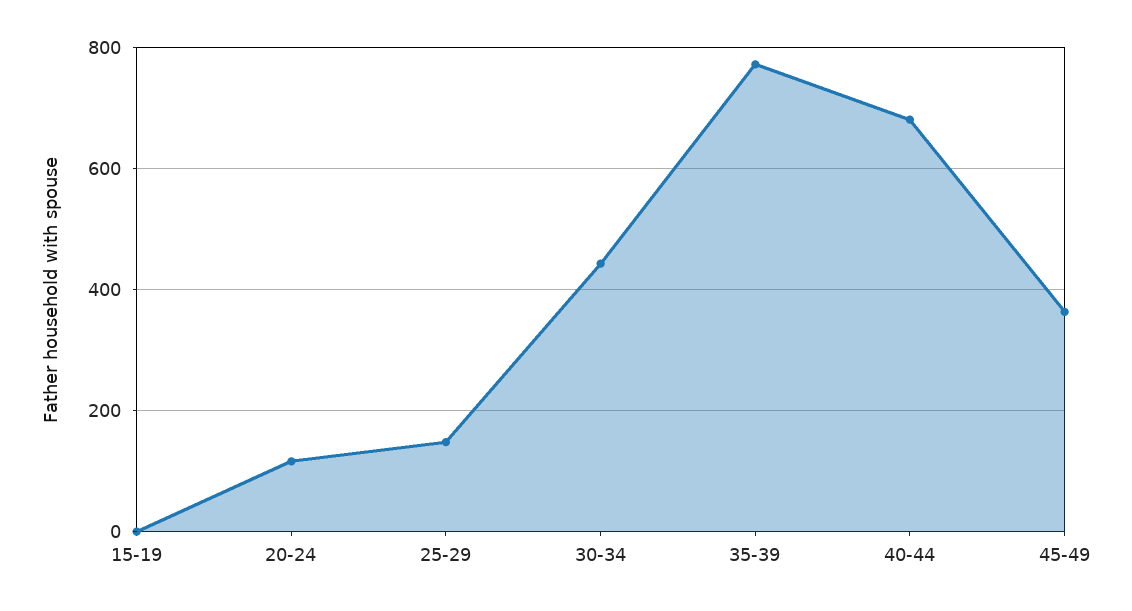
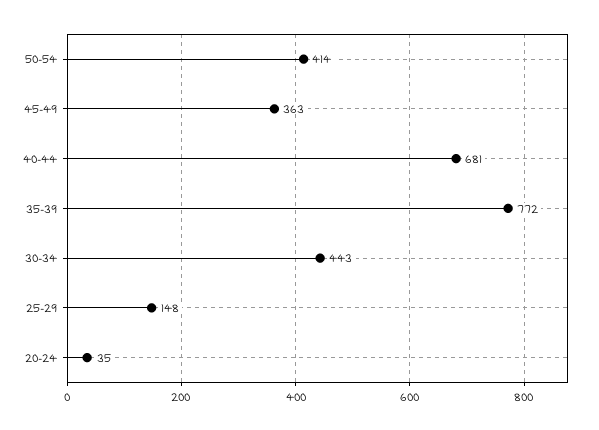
15-19: 0 -> none
20-24: 120 -> 35
50-54: none -> 414

